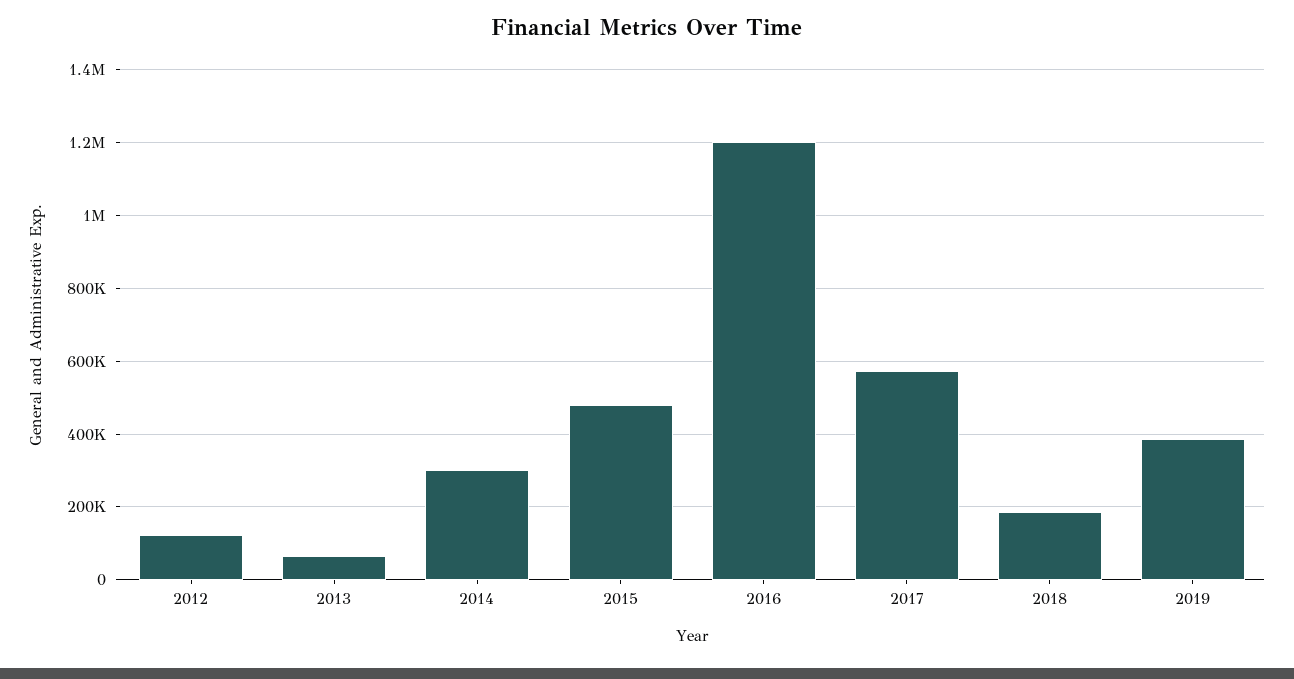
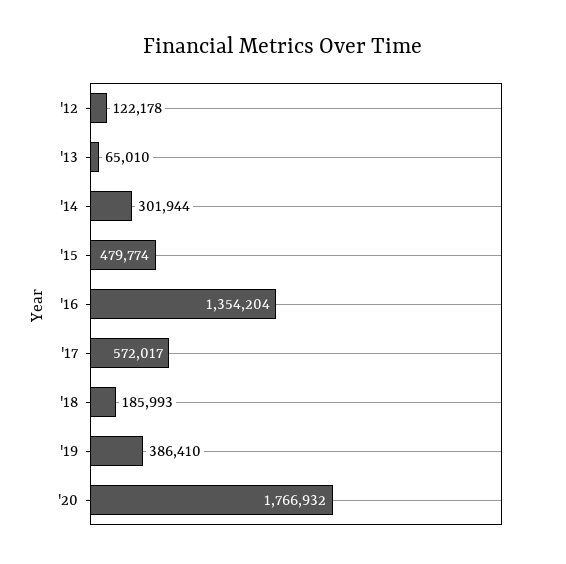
2016: 1200000 -> 1354204
'20: none -> 1766932

